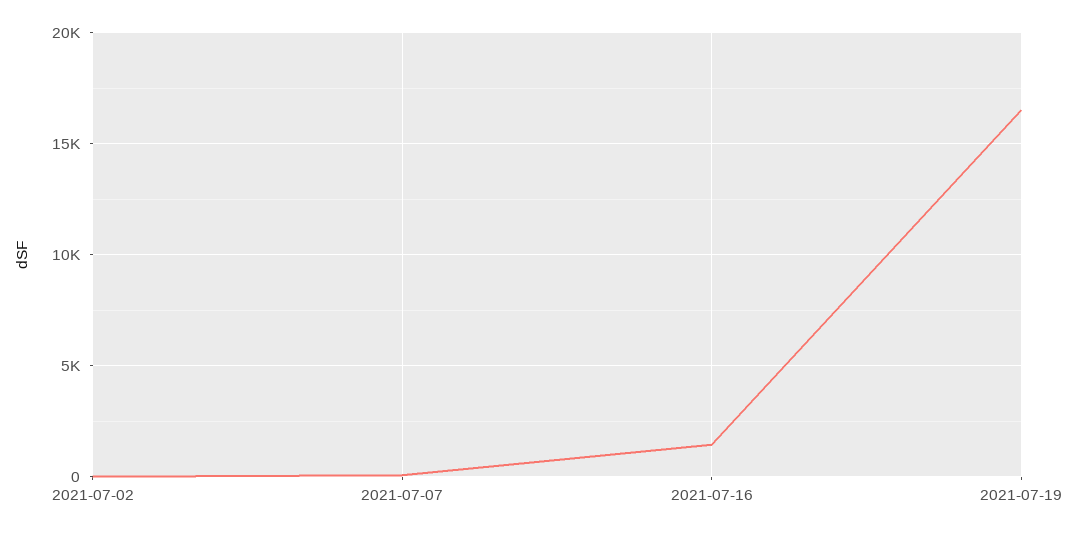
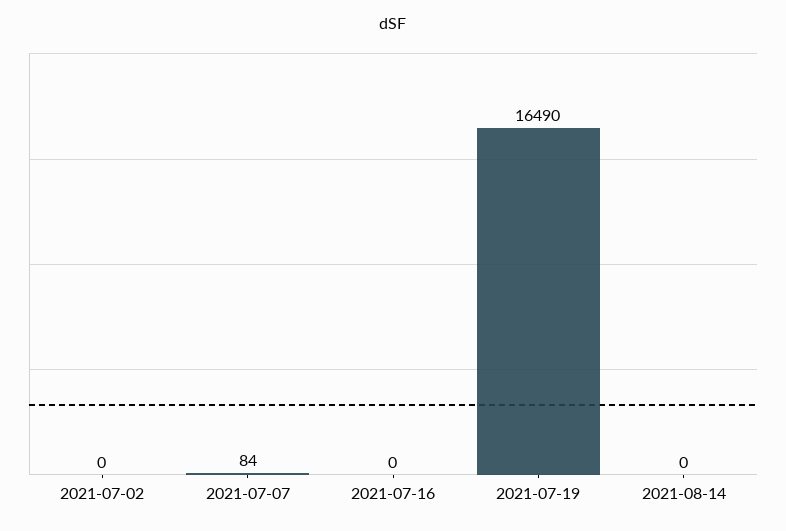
2021-07-16: 1500 -> 0
2021-08-14: none -> 0

